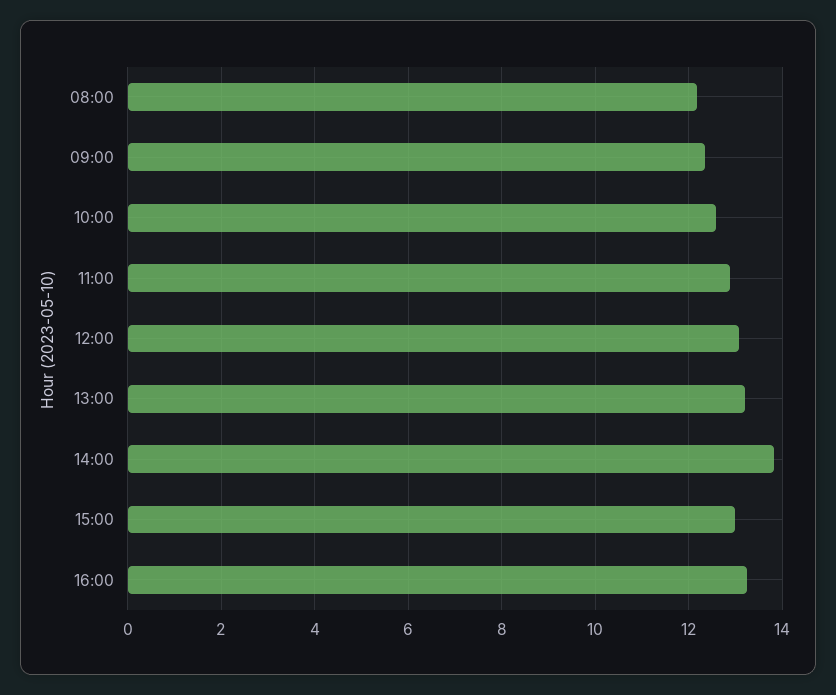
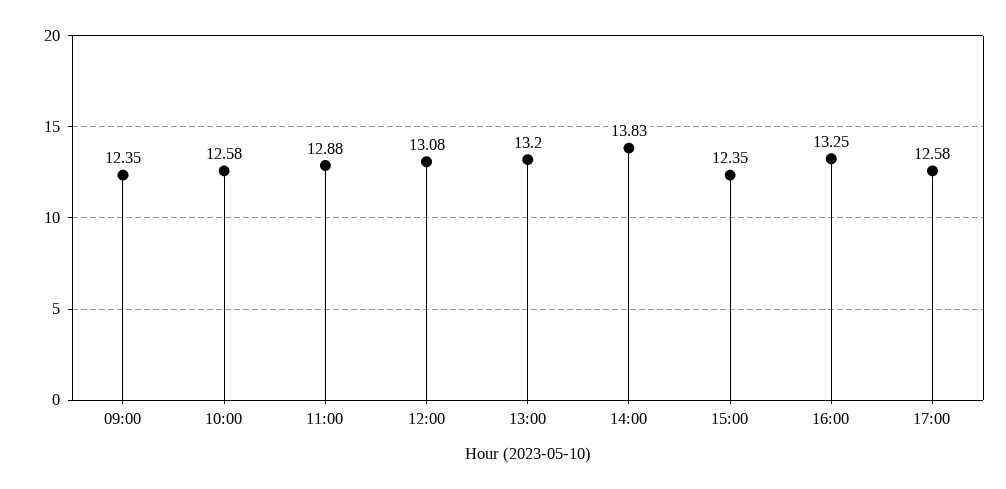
08:00: 12.2 -> none
15:00: 13 -> 12.35
17:00: none -> 12.58

